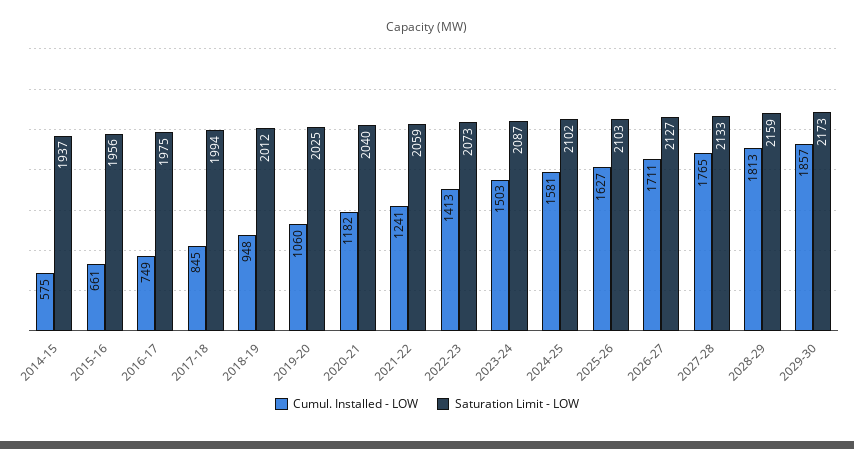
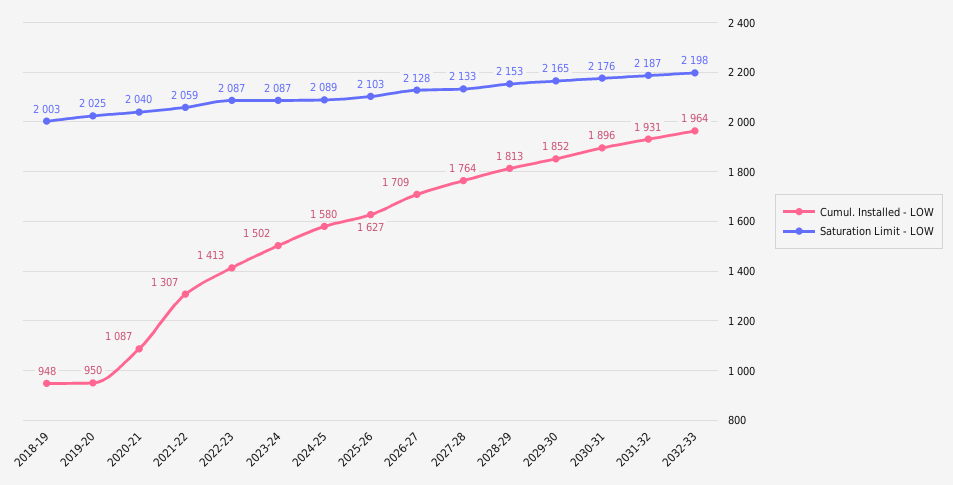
Cumul. Installed - LOW, 2014-15: 575 -> none
Saturation Limit - LOW, 2014-15: 1937 -> none
Cumul. Installed - LOW, 2015-16: 661 -> none
Saturation Limit - LOW, 2015-16: 1956 -> none
Cumul. Installed - LOW, 2016-17: 749 -> none
Saturation Limit - LOW, 2016-17: 1975 -> none
Cumul. Installed - LOW, 2017-18: 845 -> none
Saturation Limit - LOW, 2017-18: 1994 -> none
Saturation Limit - LOW, 2018-19: 2012 -> 2003
Cumul. Installed - LOW, 2019-20: 1060 -> 950
Cumul. Installed - LOW, 2020-21: 1182 -> 1087
Cumul. Installed - LOW, 2021-22: 1241 -> 1307
Saturation Limit - LOW, 2022-23: 2073 -> 2087
Cumul. Installed - LOW, 2023-24: 1503 -> 1502
Cumul. Installed - LOW, 2024-25: 1581 -> 1580
Saturation Limit - LOW, 2024-25: 2102 -> 2089
Cumul. Installed - LOW, 2026-27: 1711 -> 1709
Saturation Limit - LOW, 2026-27: 2127 -> 2128
Cumul. Installed - LOW, 2027-28: 1765 -> 1764
Saturation Limit - LOW, 2028-29: 2159 -> 2153
Cumul. Installed - LOW, 2029-30: 1857 -> 1852
Saturation Limit - LOW, 2029-30: 2173 -> 2165
Cumul. Installed - LOW, 2030-31: none -> 1896
Saturation Limit - LOW, 2030-31: none -> 2176
Cumul. Installed - LOW, 2031-32: none -> 1931
Saturation Limit - LOW, 2031-32: none -> 2187
Cumul. Installed - LOW, 2032-33: none -> 1964
Saturation Limit - LOW, 2032-33: none -> 2198

